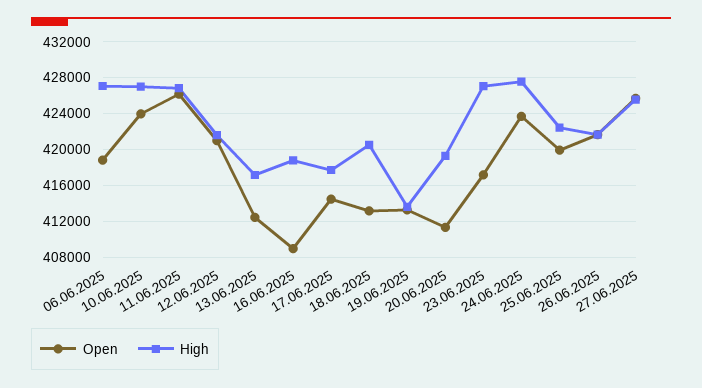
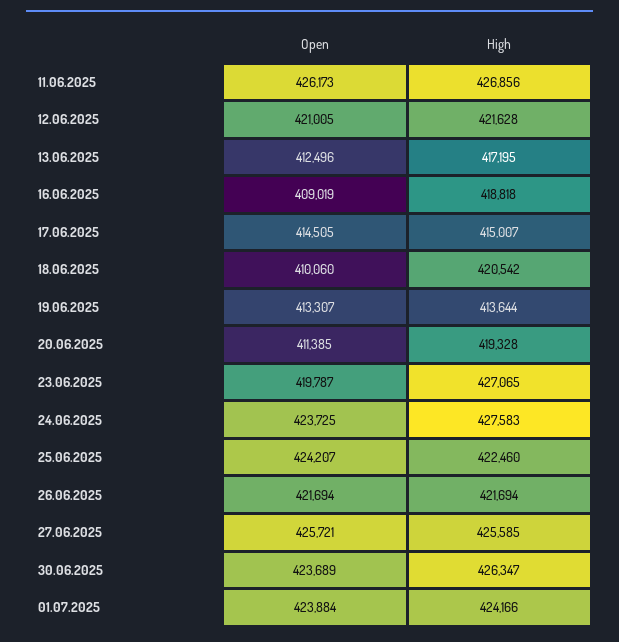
Open, 06.06.2025: 419000 -> none
High, 06.06.2025: 427000 -> none
Open, 10.06.2025: 424000 -> none
High, 10.06.2025: 427000 -> none
High, 17.06.2025: 418000 -> 415007
Open, 18.06.2025: 413000 -> 410060
Open, 23.06.2025: 417000 -> 419787
Open, 25.06.2025: 420000 -> 424207
Open, 30.06.2025: none -> 423689
High, 30.06.2025: none -> 426347
Open, 01.07.2025: none -> 423884
High, 01.07.2025: none -> 424166

